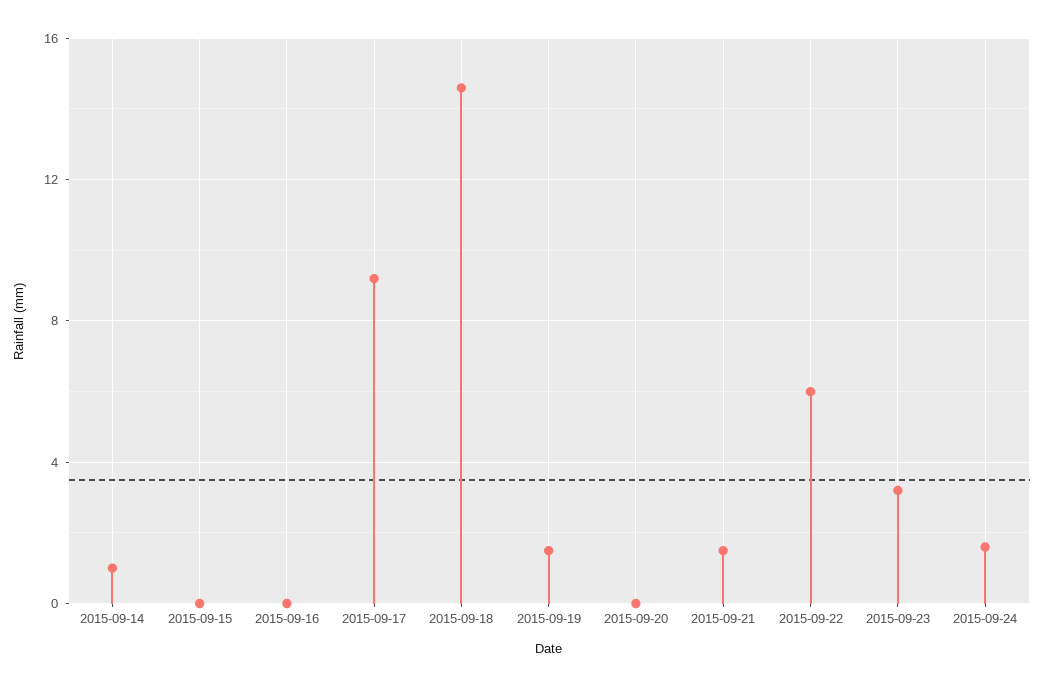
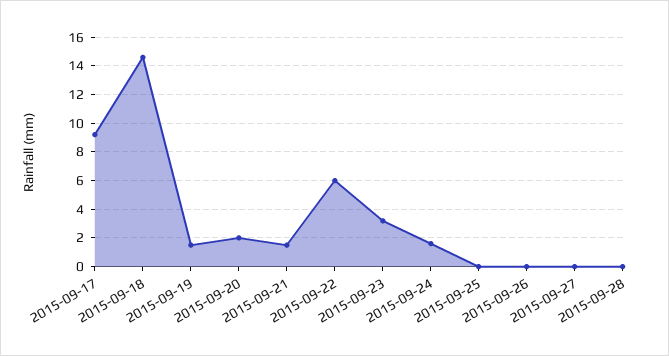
2015-09-14: 1 -> none
2015-09-15: 0 -> none
2015-09-16: 0 -> none
2015-09-20: 0 -> 2
2015-09-25: none -> 0
2015-09-26: none -> 0
2015-09-27: none -> 0
2015-09-28: none -> 0

